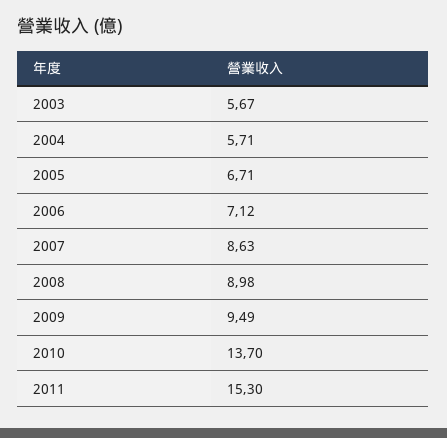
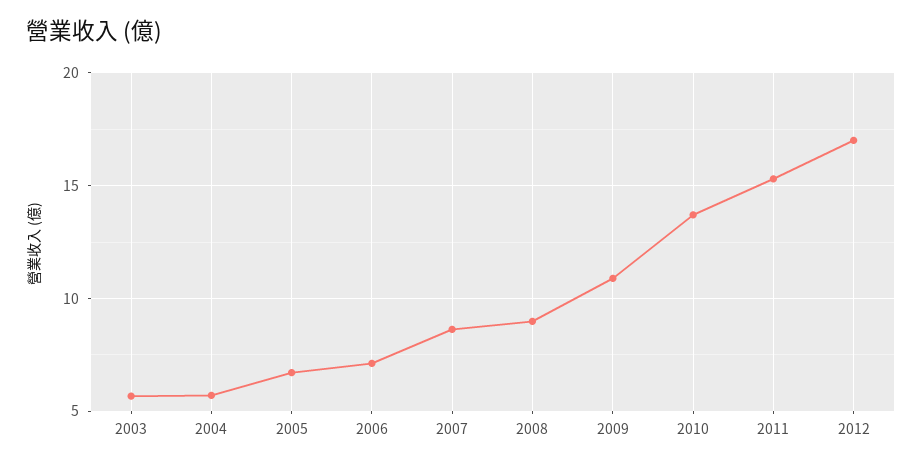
2009: 9.49 -> 11
2012: none -> 17

